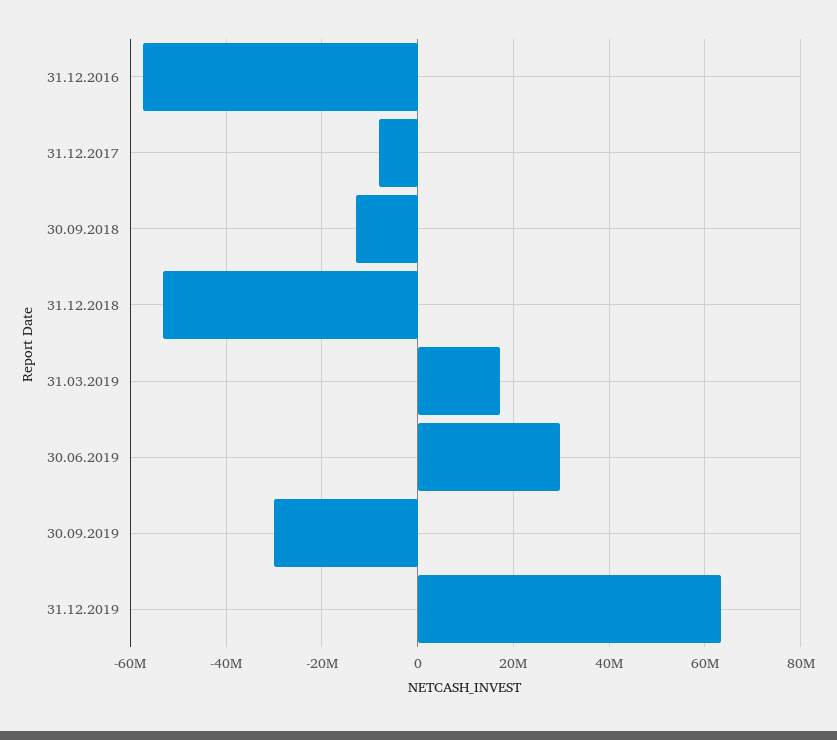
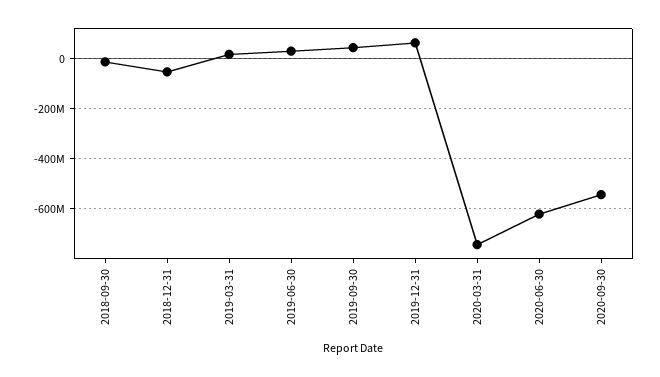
31.12.2016: -58000000 -> none
31.12.2017: -8000000 -> none
30.09.2019: -30000000 -> 50000000
2020-03-31: none -> -750000000
2020-06-30: none -> -625000000
2020-09-30: none -> -550000000

